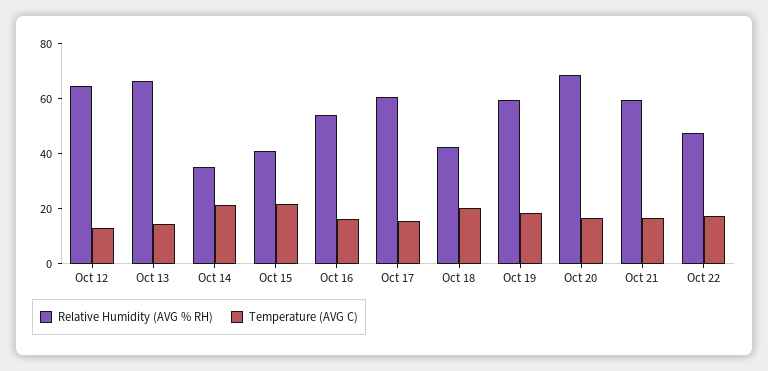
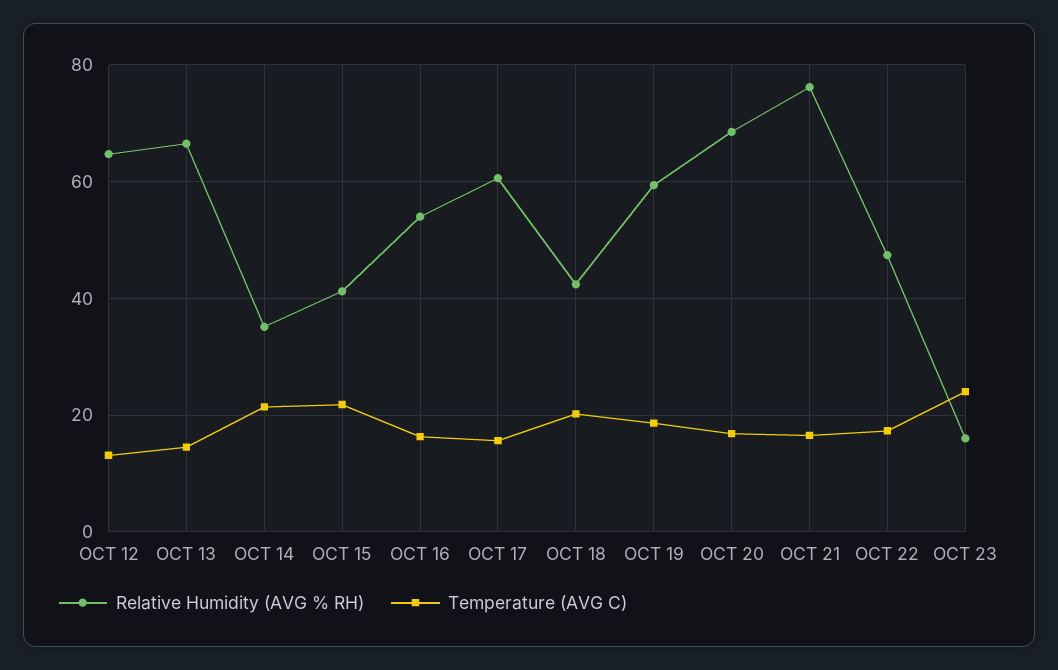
Relative Humidity (AVG % RH), Oct 21: 60 -> 76
Relative Humidity (AVG % RH), OCT 23: none -> 16
Temperature (AVG C), OCT 23: none -> 24

